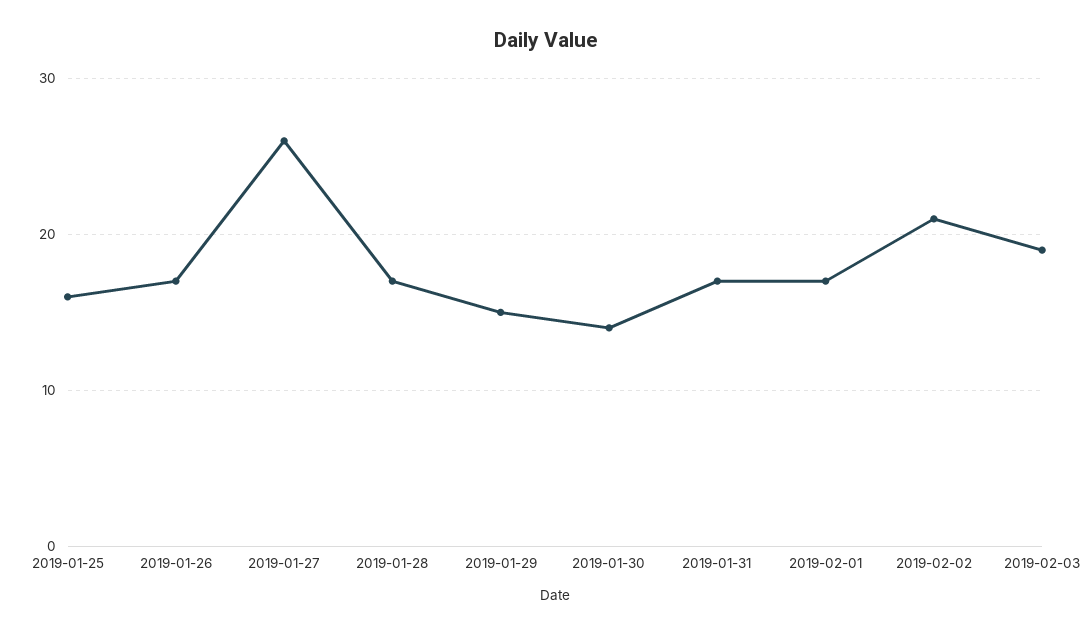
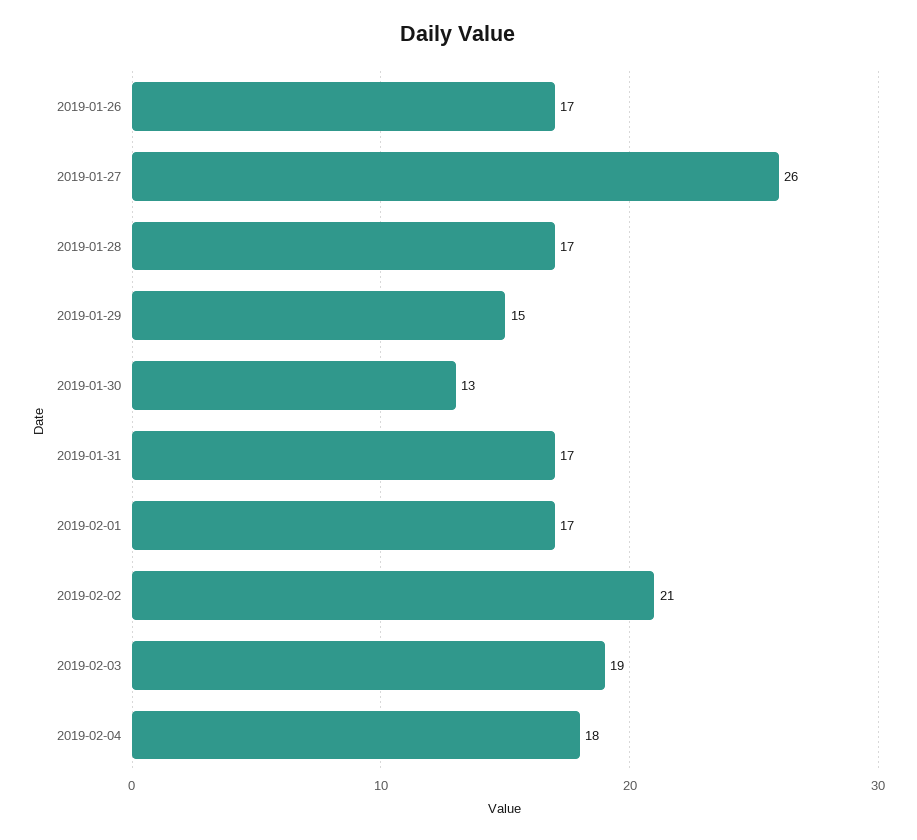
2019-01-25: 16 -> none
2019-01-30: 14 -> 13
2019-02-04: none -> 18

